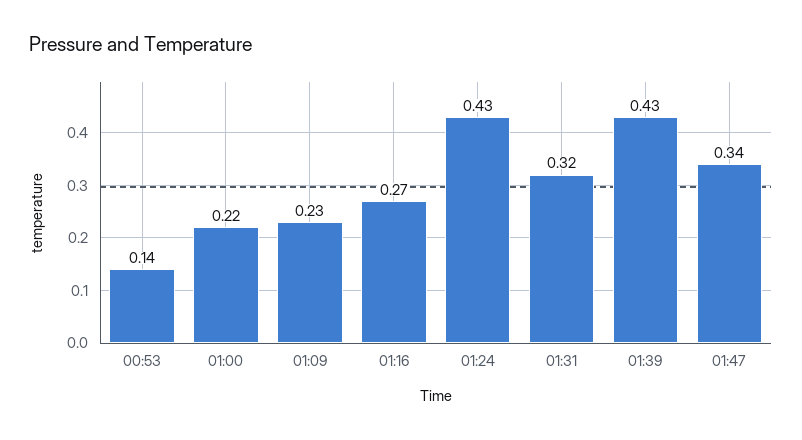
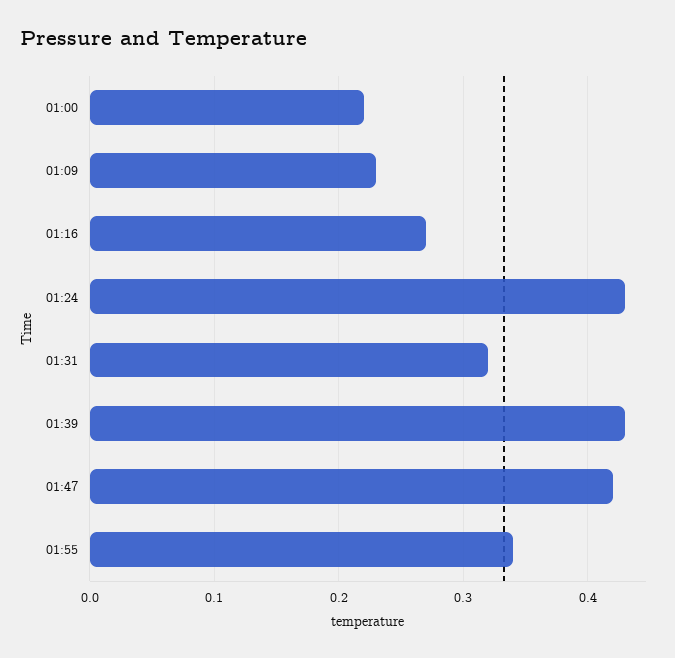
00:53: 0.14 -> none
01:47: 0.34 -> 0.42
01:55: none -> 0.34

